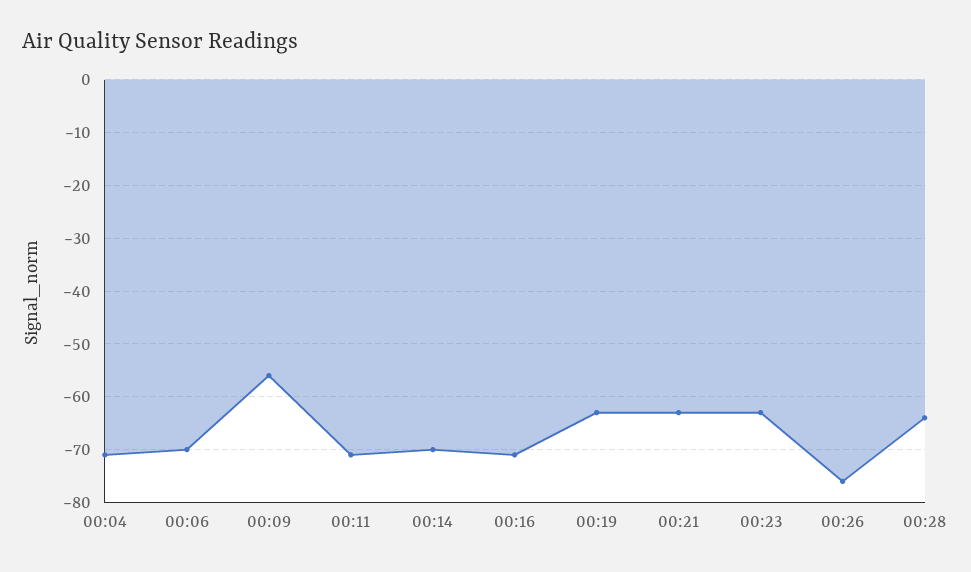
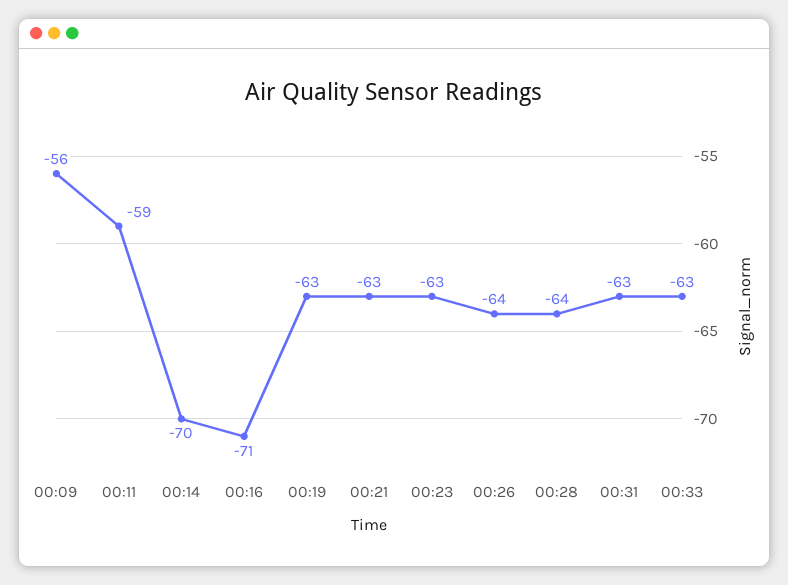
00:04: -70 -> none
00:06: -70 -> none
00:11: -70 -> -59
00:26: -75 -> -64
00:31: none -> -63
00:33: none -> -63

